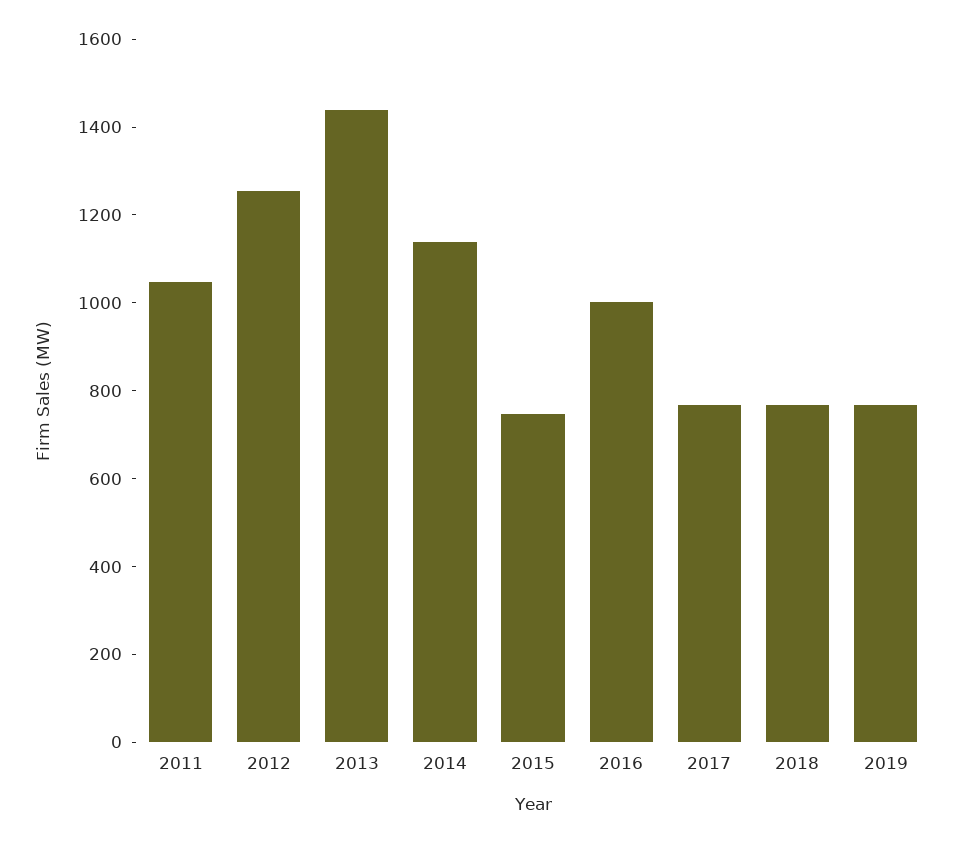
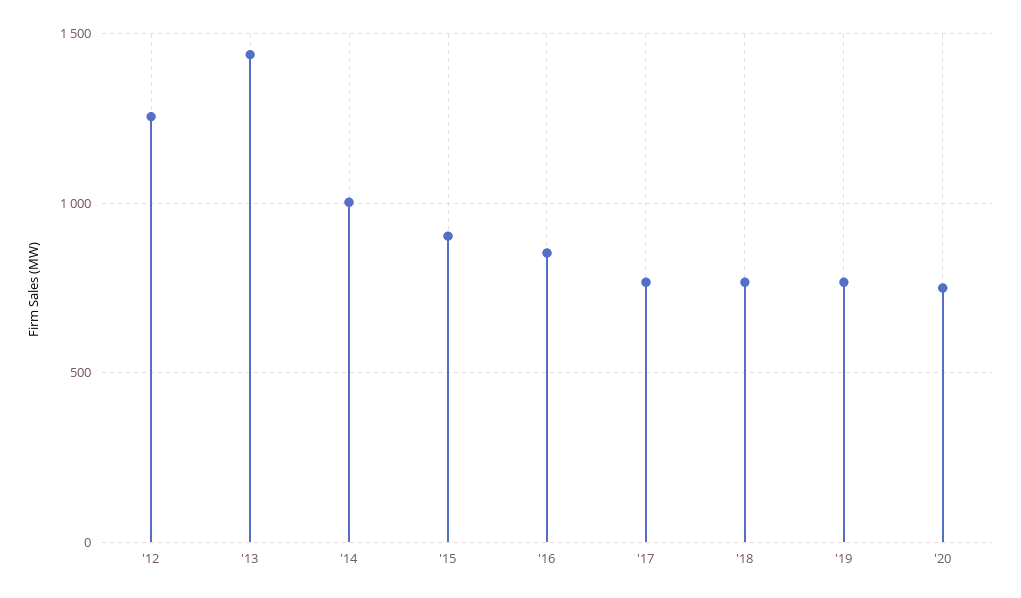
2011: 1050 -> none
2014: 1150 -> 1000
2015: 750 -> 900
2016: 1000 -> 850
'20: none -> 750

